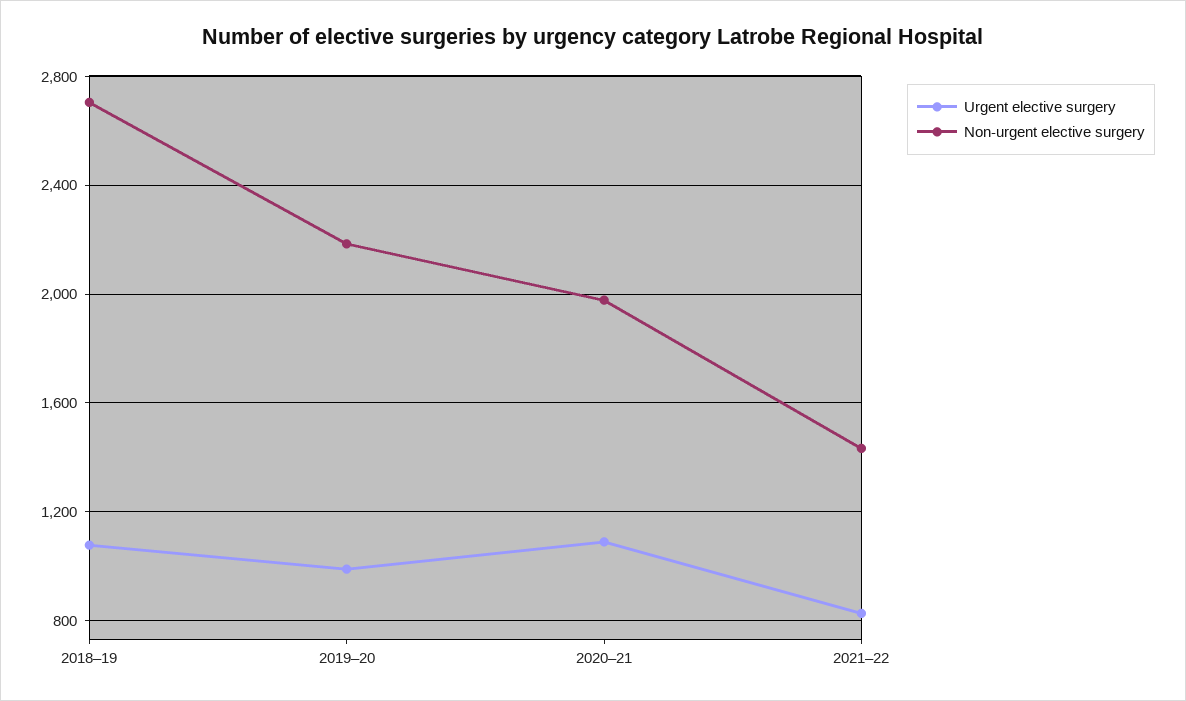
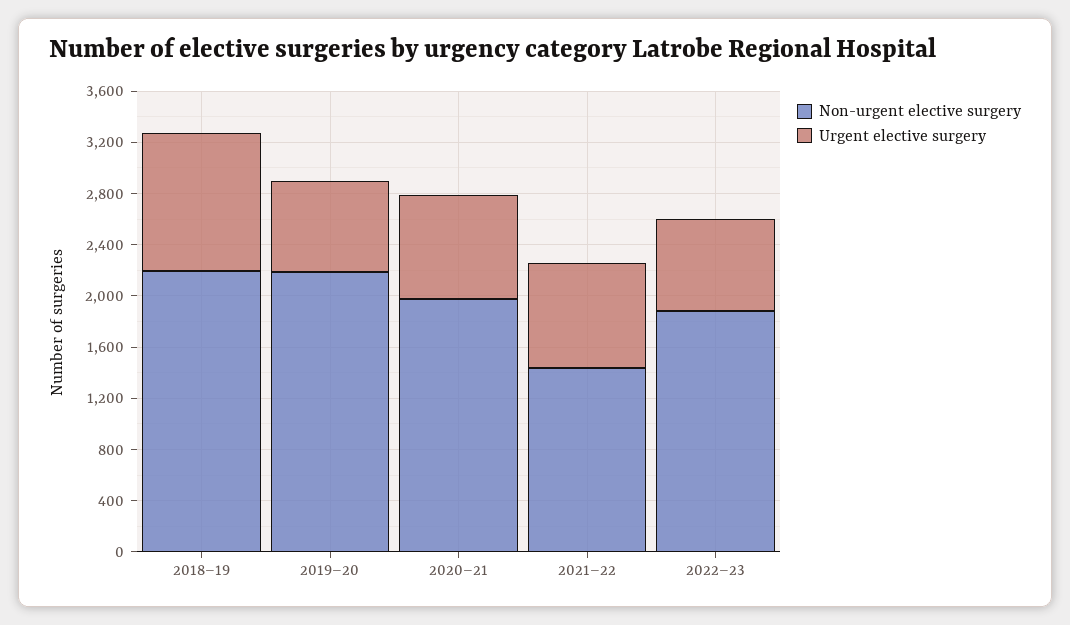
Non-urgent elective surgery, 2018–19: 2700 -> 2200
Urgent elective surgery, 2019–20: 1000 -> 700
Urgent elective surgery, 2020–21: 1100 -> 800
Non-urgent elective surgery, 2022–23: none -> 1900
Urgent elective surgery, 2022–23: none -> 700

